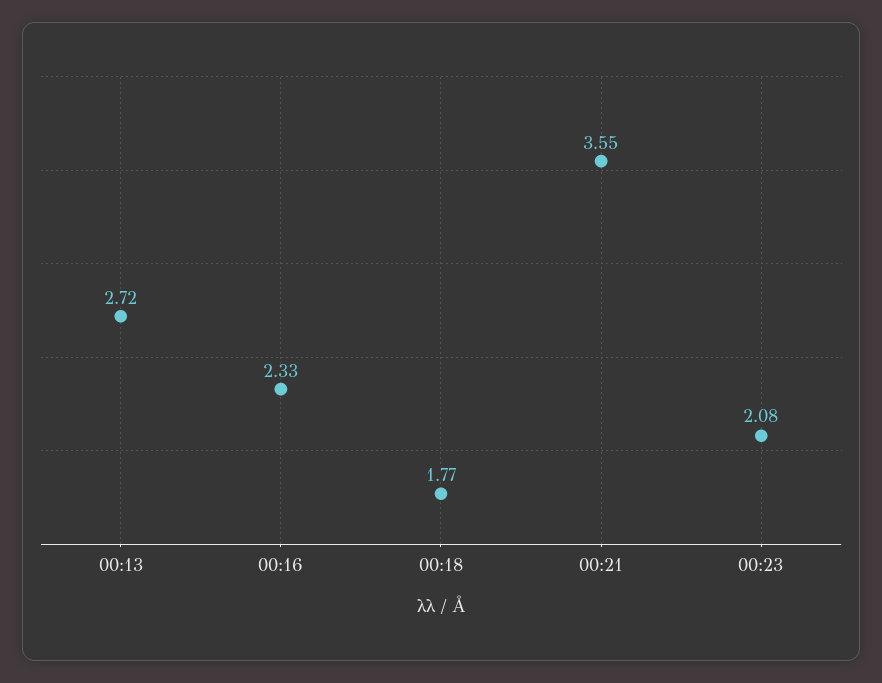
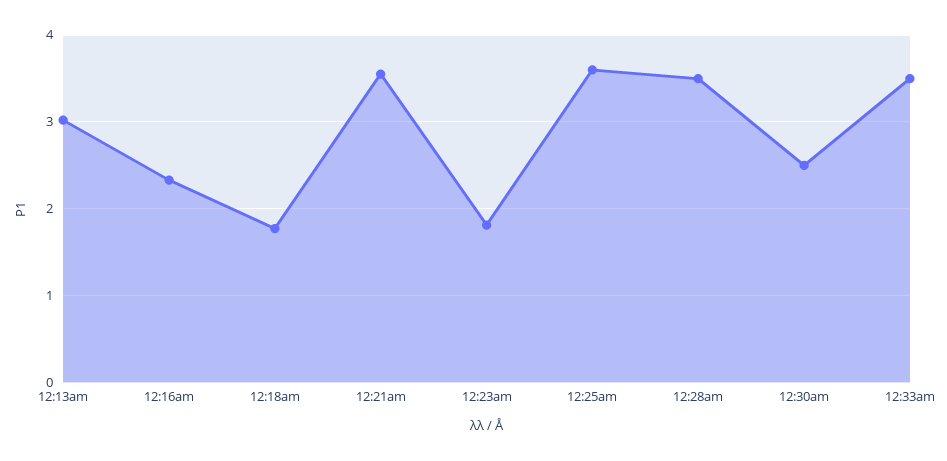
00:13: 2.72 -> 3
00:23: 2.08 -> 1.8
12:25am: none -> 3.6
12:28am: none -> 3.5
12:30am: none -> 2.5
12:33am: none -> 3.5

